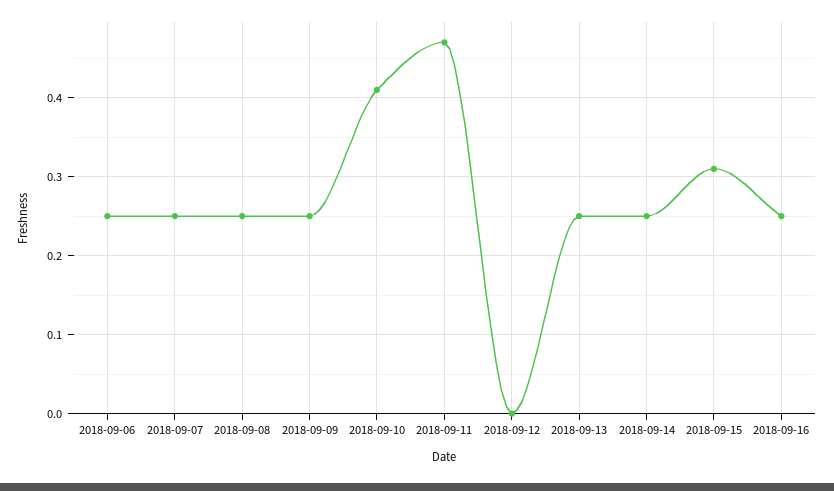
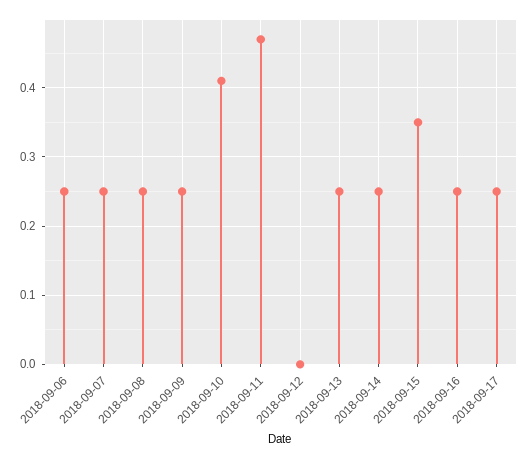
2018-09-15: 0.31 -> 0.35
2018-09-17: none -> 0.25

